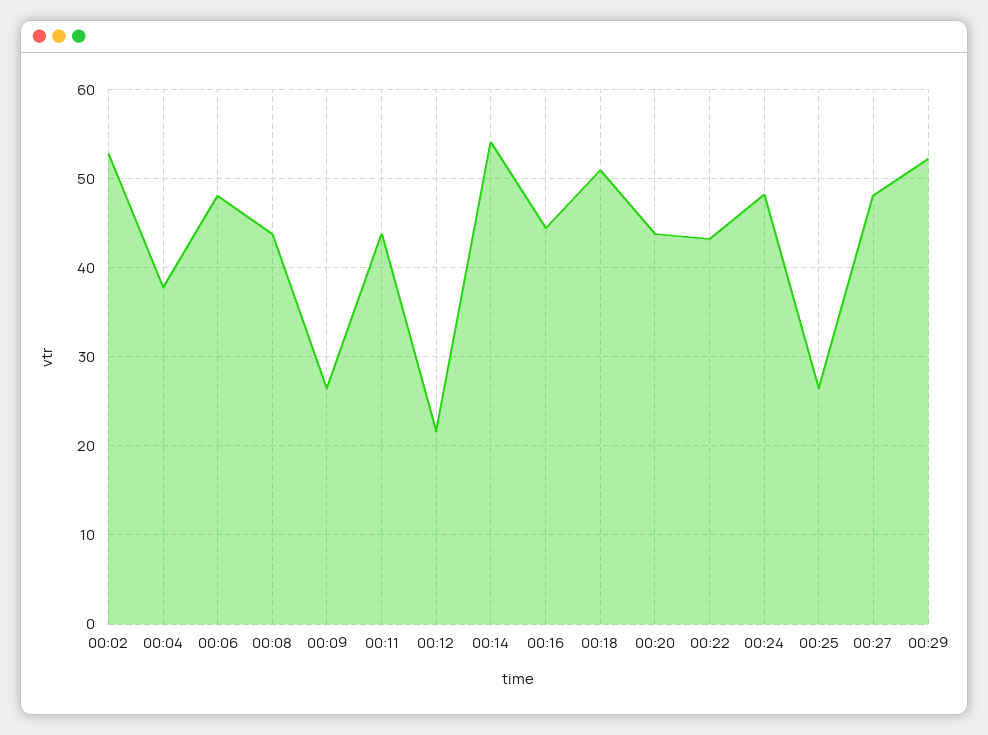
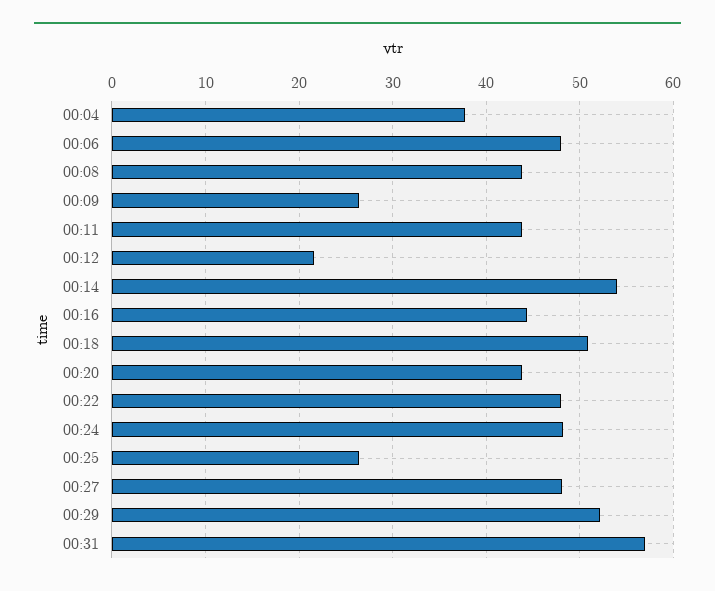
00:02: 53 -> none
00:22: 43 -> 48
00:31: none -> 57

